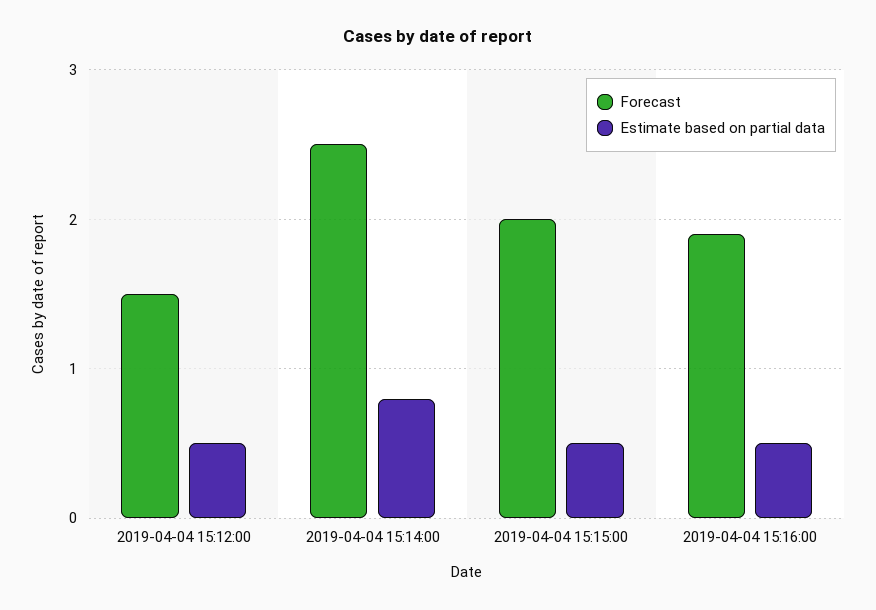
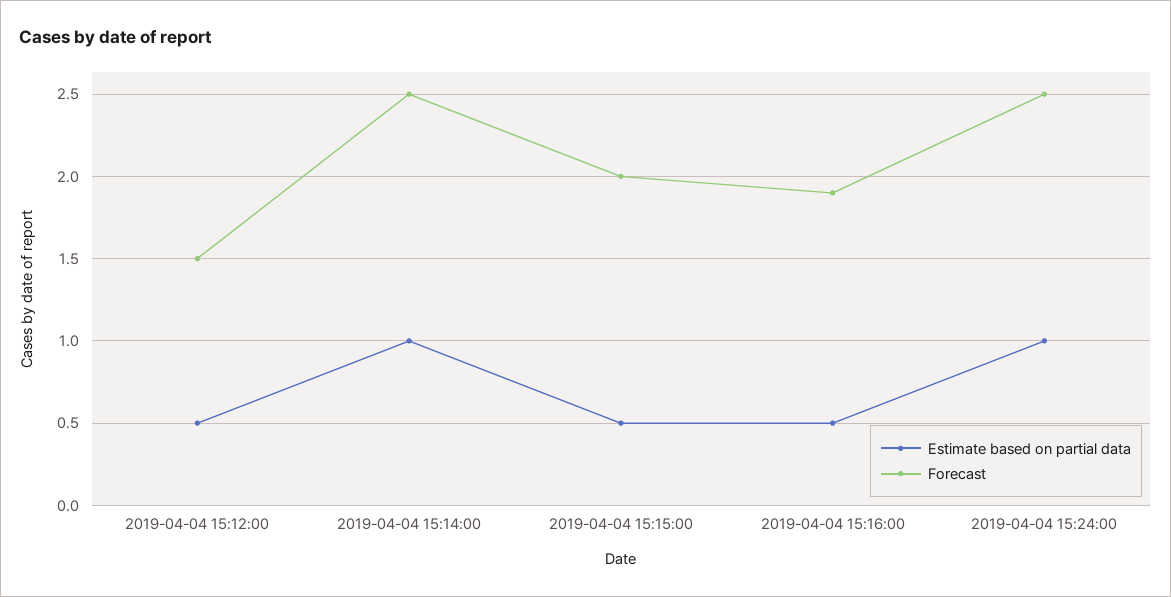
Estimate based on partial data, 2019-04-04 15:14:00: 0.8 -> 1
Estimate based on partial data, 2019-04-04 15:24:00: none -> 1
Forecast, 2019-04-04 15:24:00: none -> 2.5

